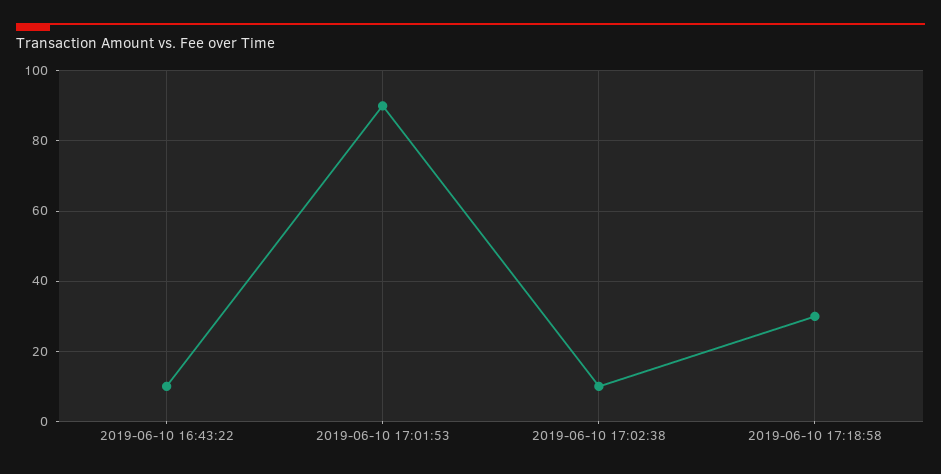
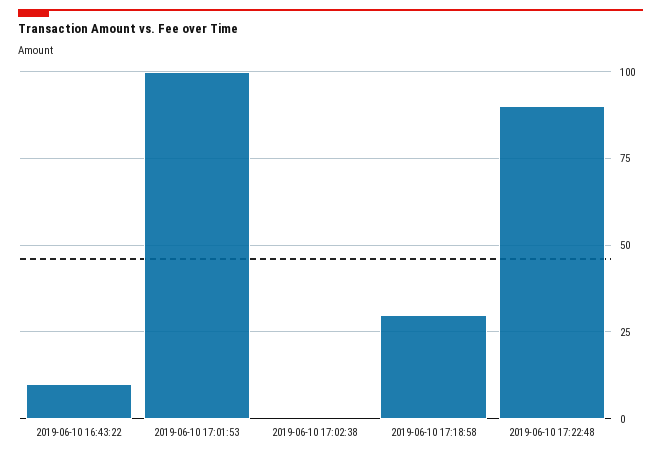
2019-06-10 17:01:53: 90 -> 100
2019-06-10 17:02:38: 10 -> 0
2019-06-10 17:22:48: none -> 90

